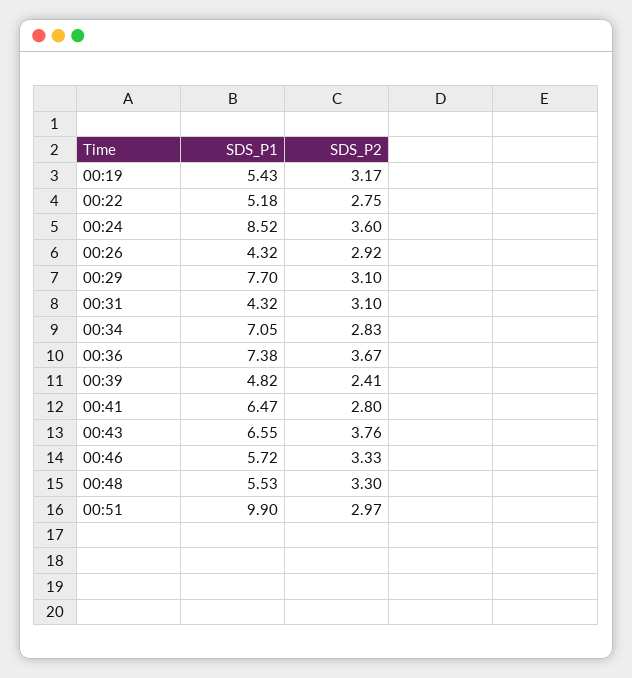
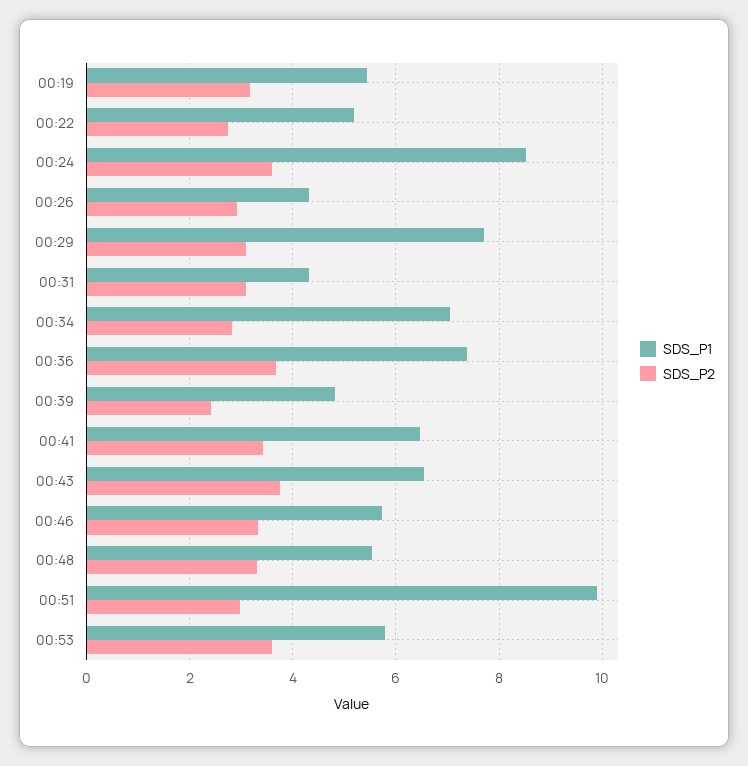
SDS_P2, 00:41: 2.8 -> 3.4
SDS_P1, 00:53: none -> 5.8
SDS_P2, 00:53: none -> 3.6

